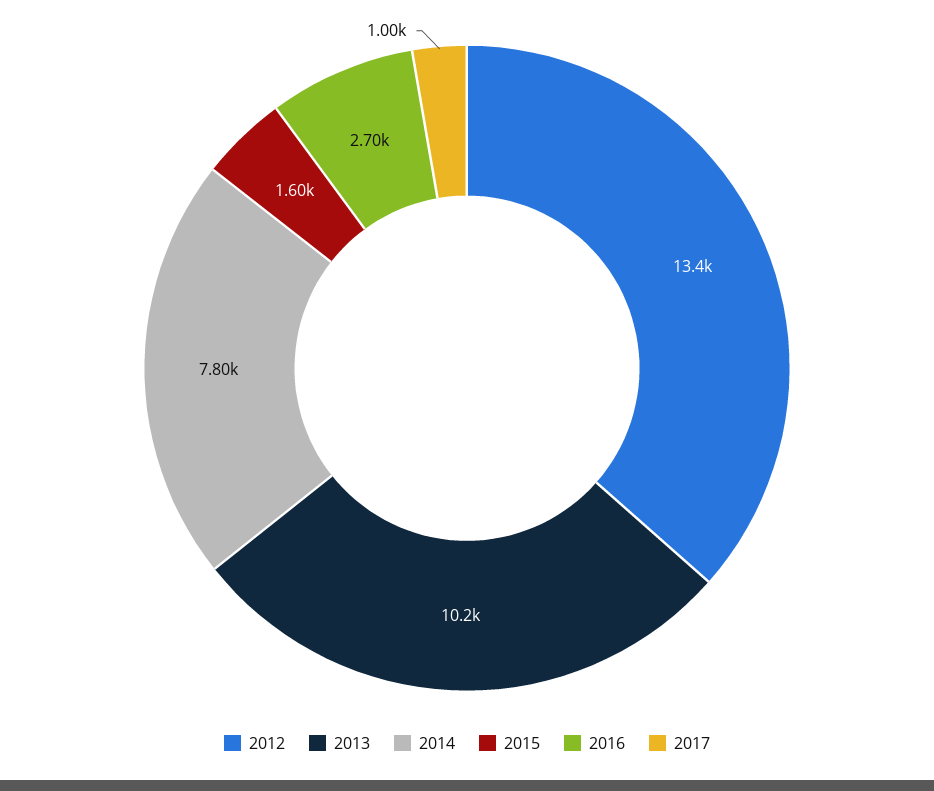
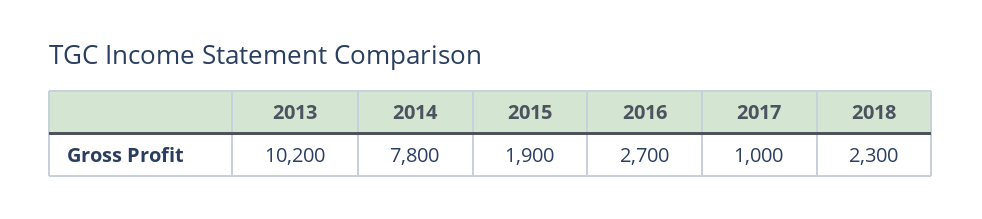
2012: 13400 -> none
2015: 1600 -> 1900
2018: none -> 2300

